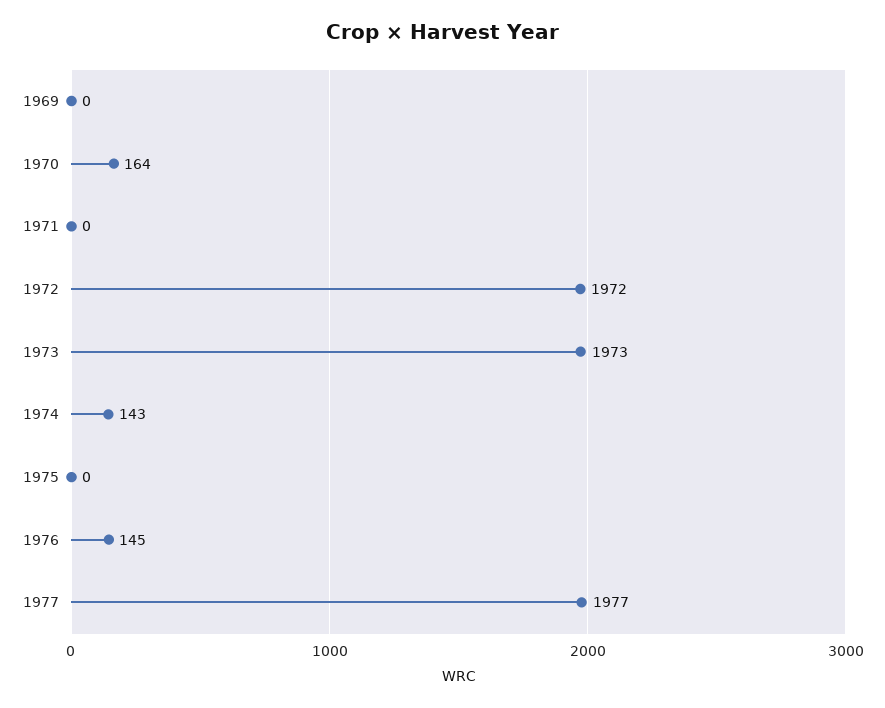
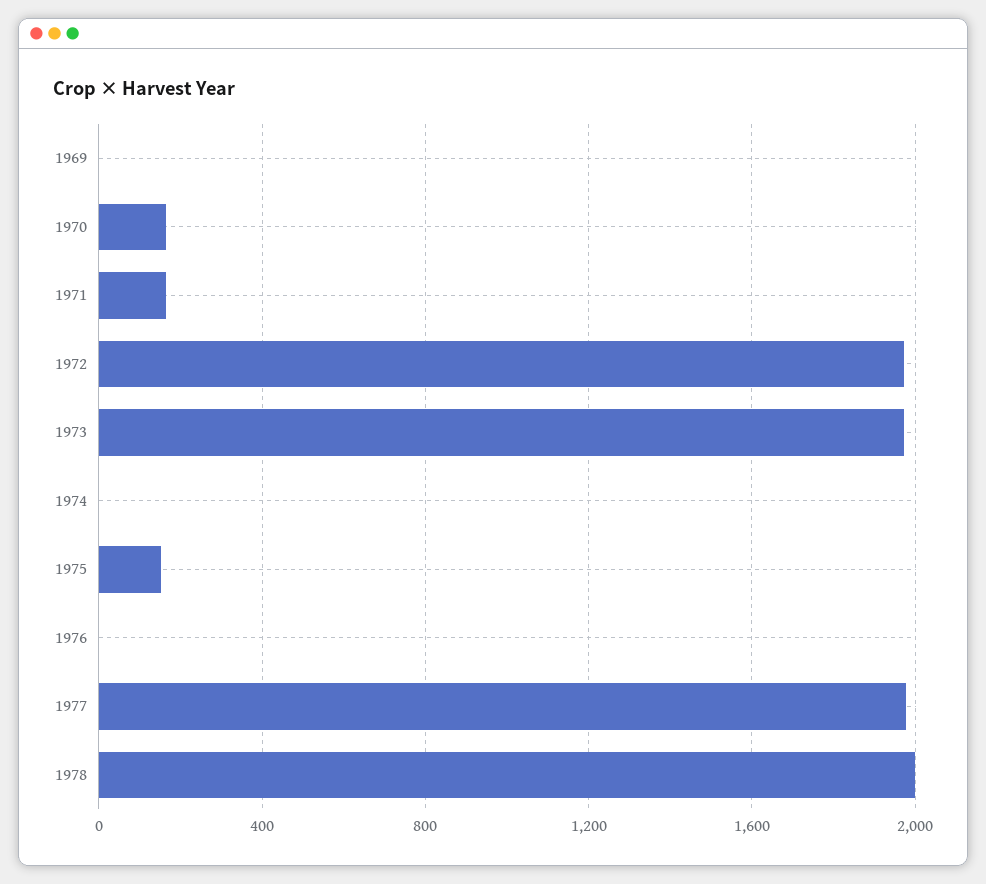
1971: 0 -> 150
1974: 143 -> 0
1975: 0 -> 150
1976: 145 -> 0
1978: none -> 2000

